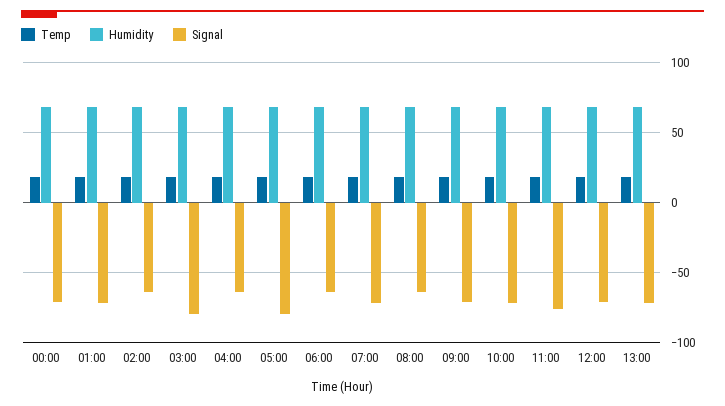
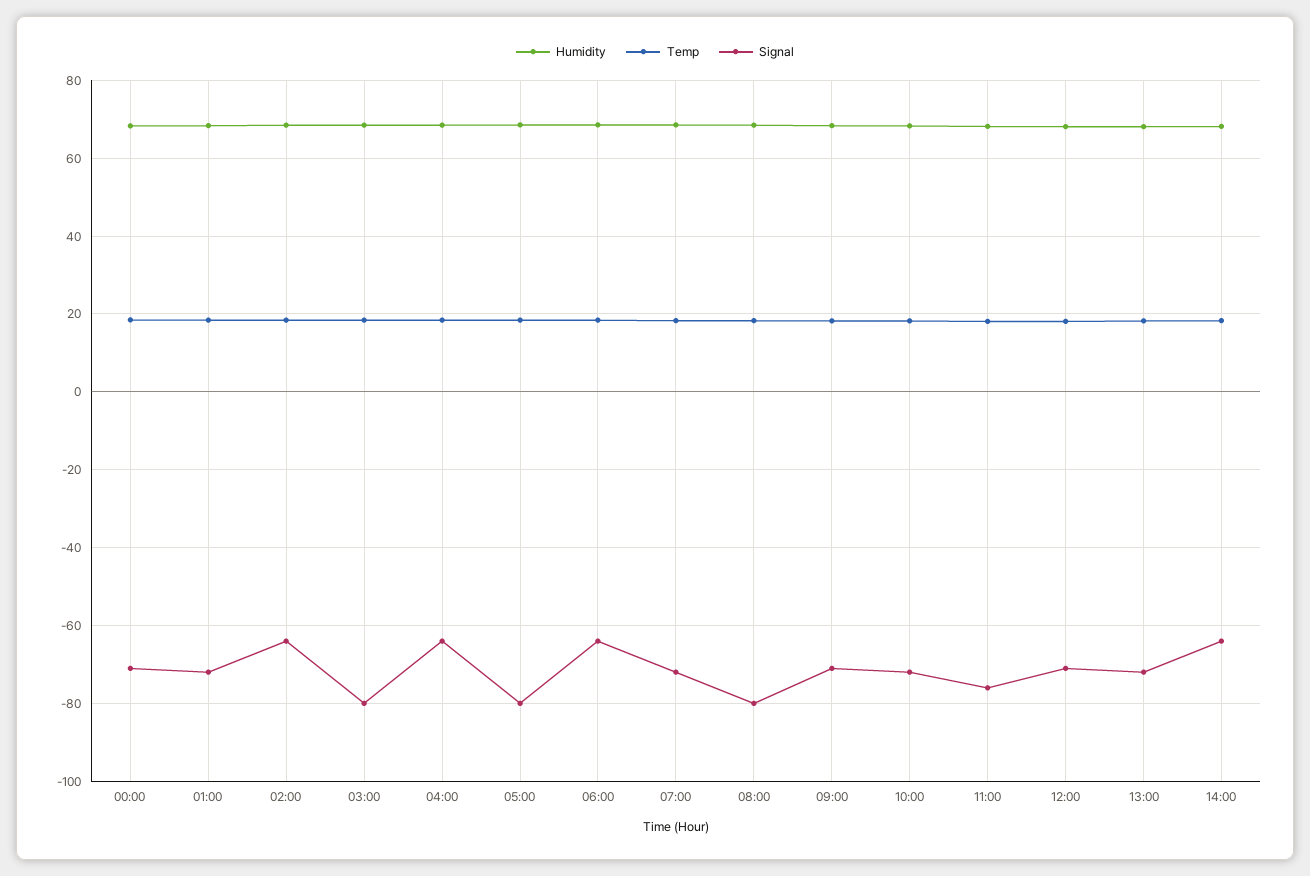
Signal, 08:00: -65 -> -80
Humidity, 14:00: none -> 68
Temp, 14:00: none -> 18
Signal, 14:00: none -> -64

